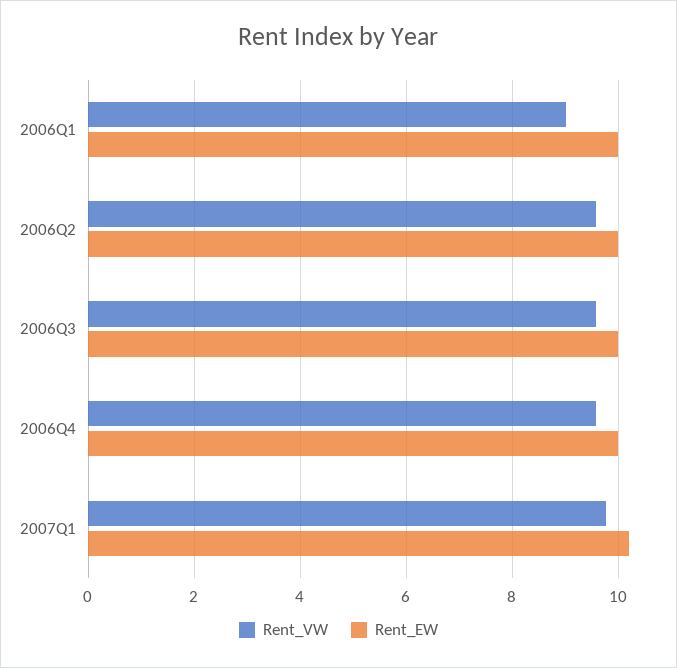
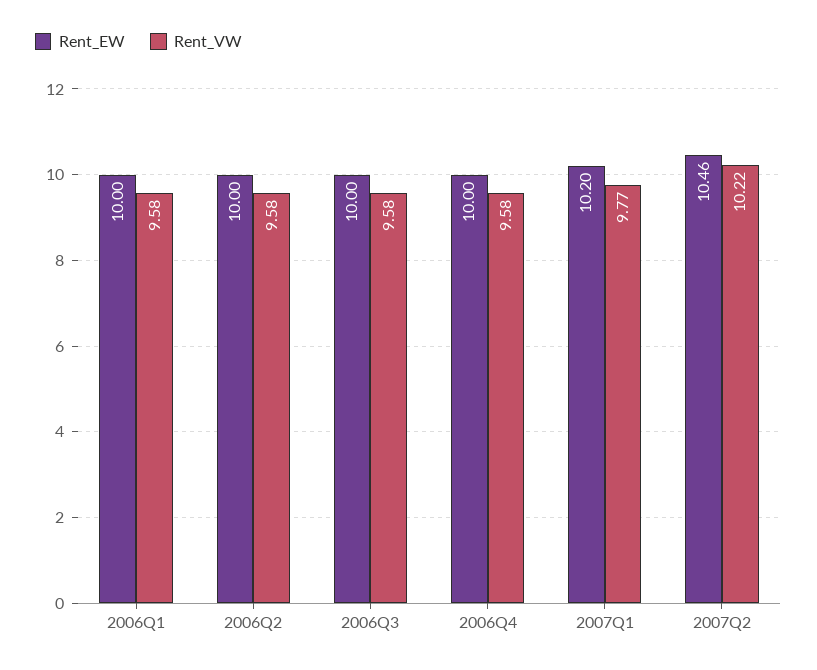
Rent_VW, 2006Q1: 9 -> 9.58
Rent_EW, 2007Q2: none -> 10.46
Rent_VW, 2007Q2: none -> 10.22

